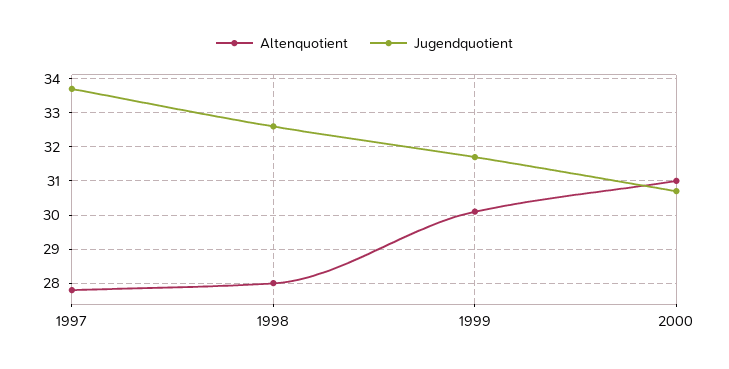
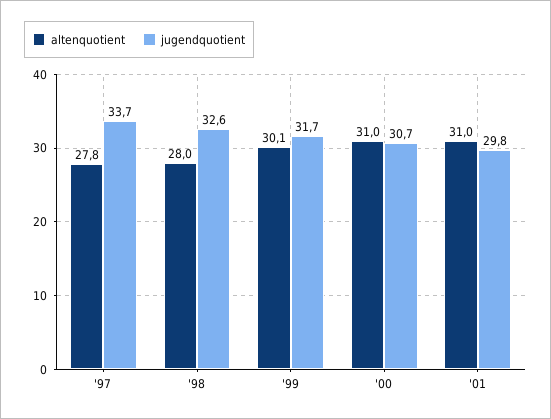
Altenquotient, '01: none -> 31
Jugendquotient, '01: none -> 29.8

